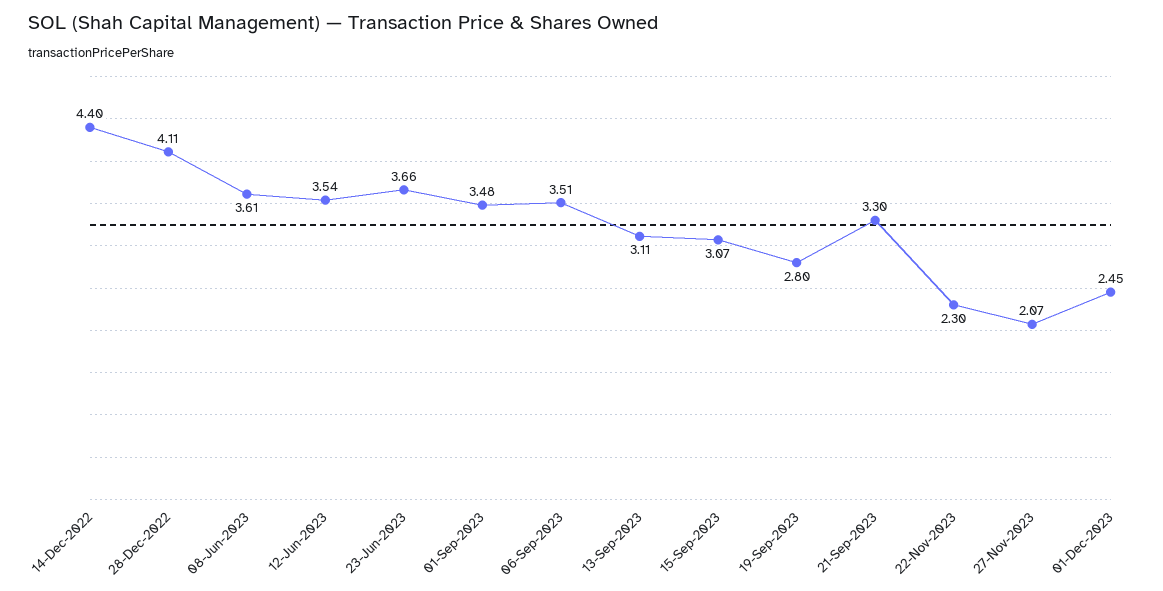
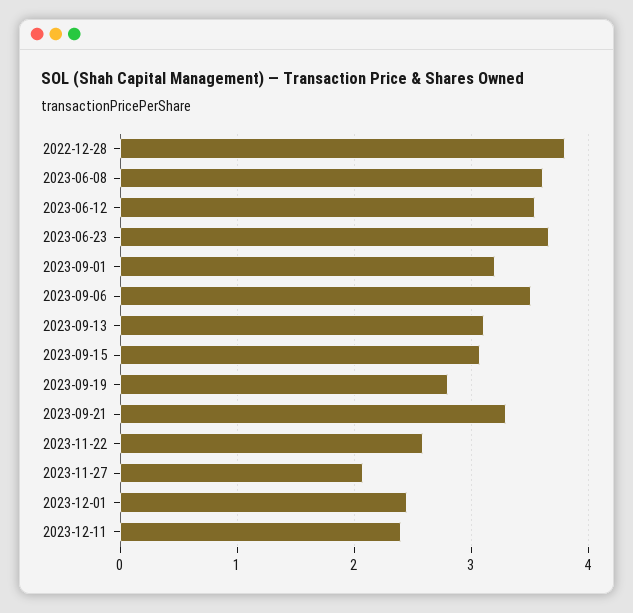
14-Dec-2022: 4.4 -> none
28-Dec-2022: 4.11 -> 3.8
01-Sep-2023: 3.48 -> 3.2
22-Nov-2023: 2.3 -> 2.6
2023-12-11: none -> 2.4

